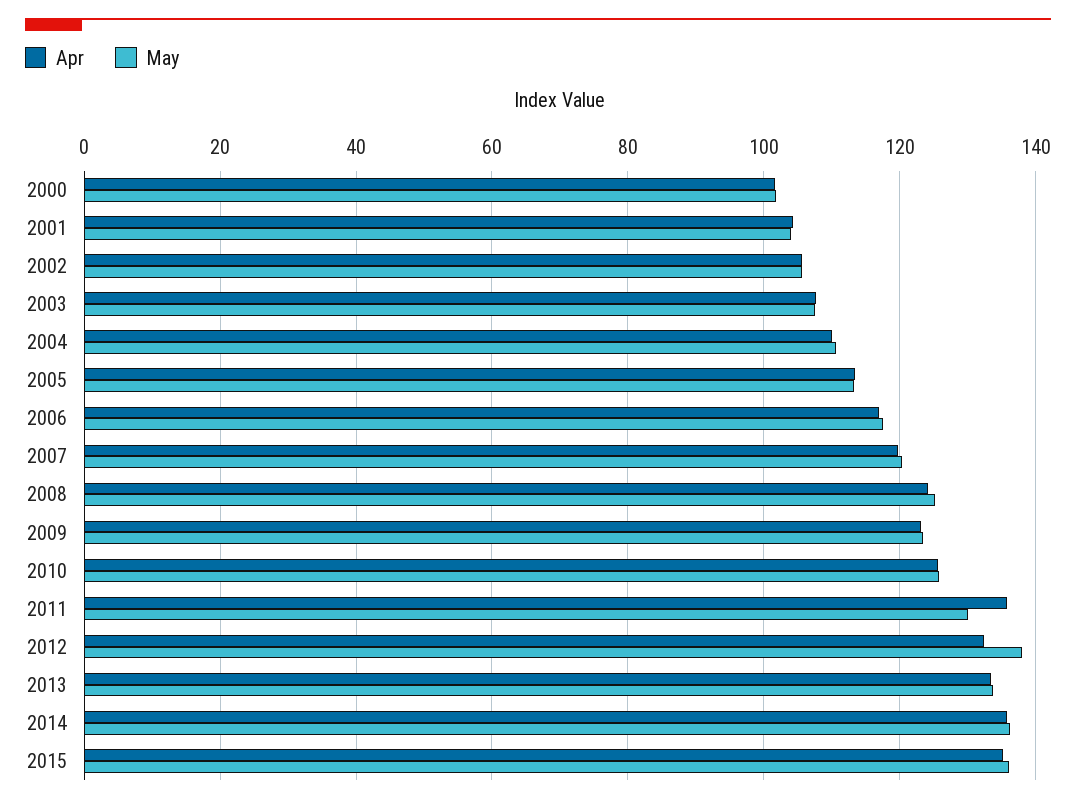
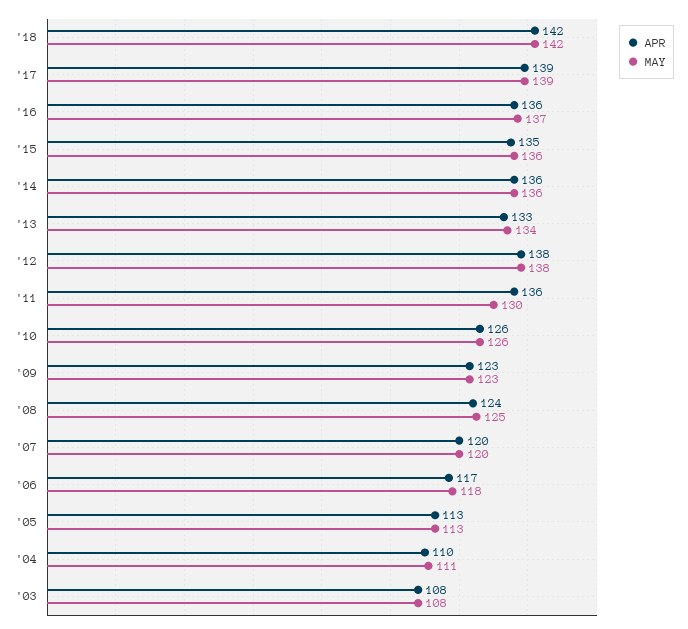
Apr, 2000: 102 -> none
May, 2000: 102 -> none
Apr, 2001: 104 -> none
May, 2001: 104 -> none
Apr, 2002: 106 -> none
May, 2002: 106 -> none
Apr, 2012: 132 -> 138
Apr, '18: none -> 142
May, '18: none -> 142
Apr, '17: none -> 139
May, '17: none -> 139
Apr, '16: none -> 136
May, '16: none -> 137

